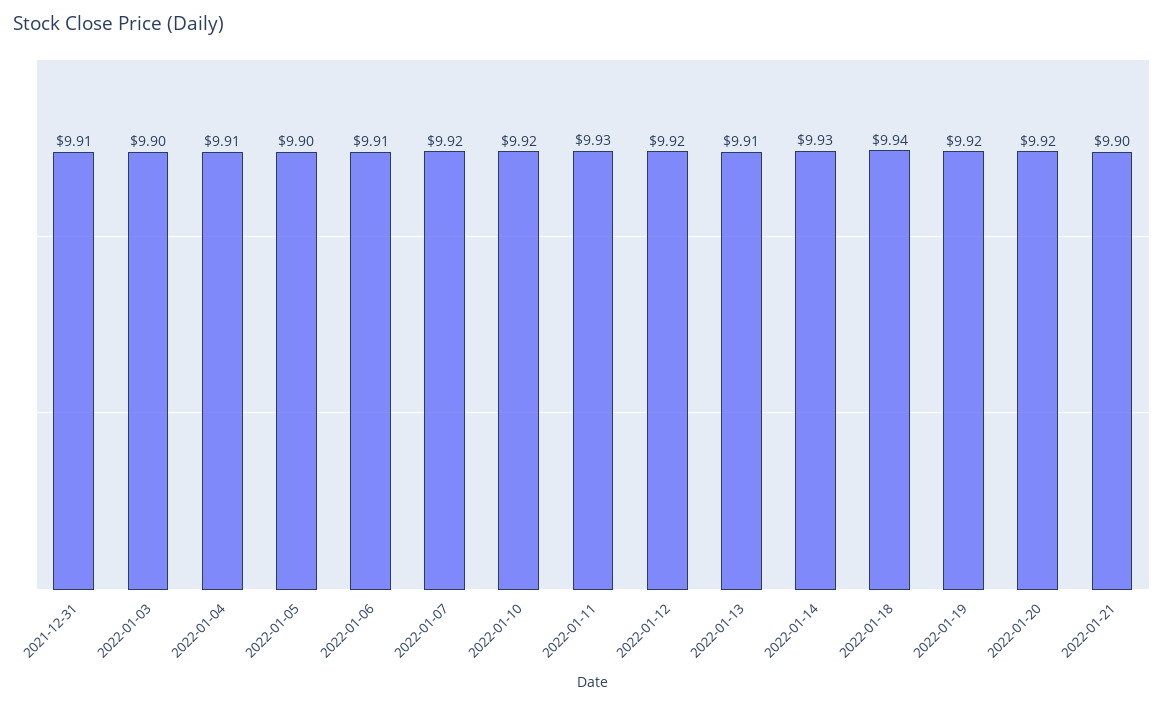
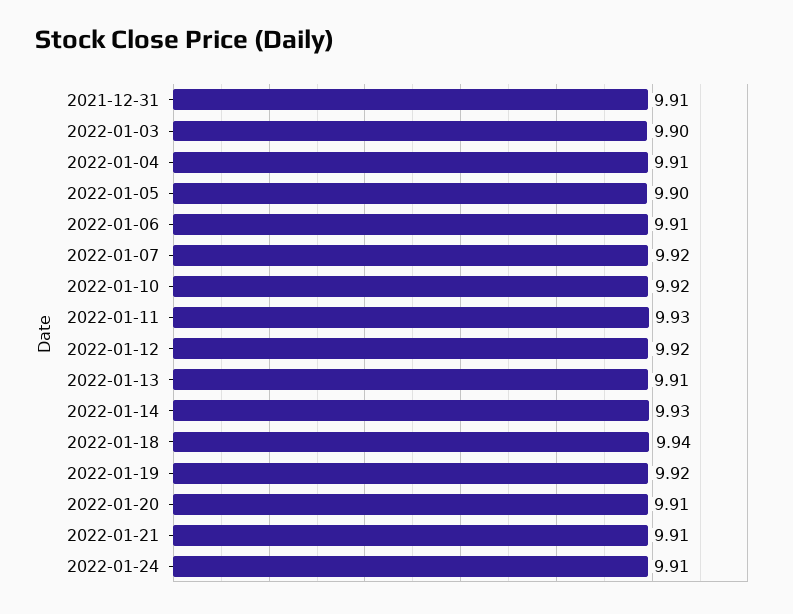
2022-01-20: 9.92 -> 9.91
2022-01-21: 9.9 -> 9.91
2022-01-24: none -> 9.91

